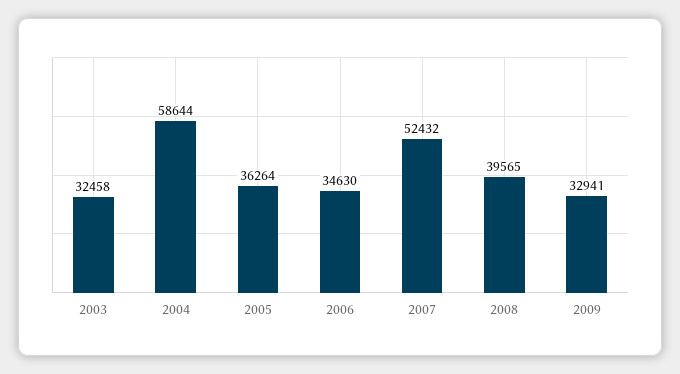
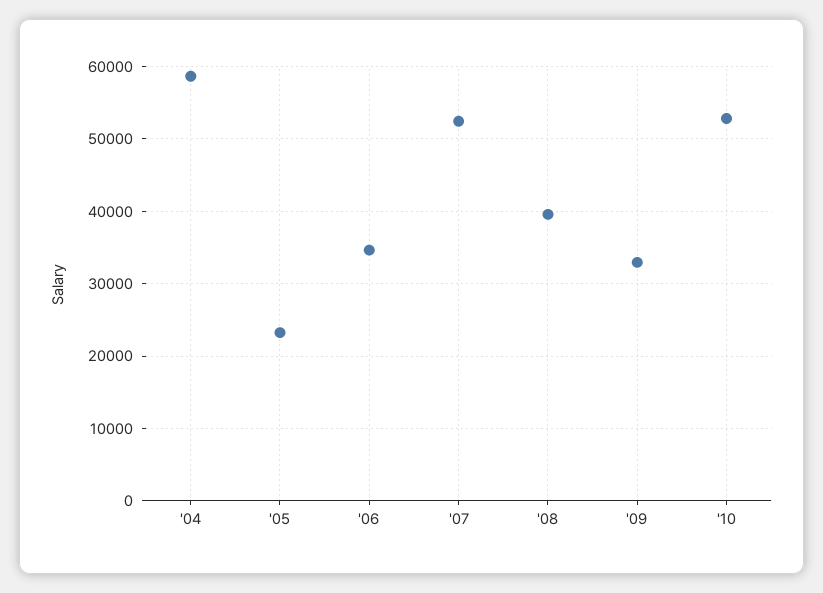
2003: 32458 -> none
2005: 36264 -> 23000
'10: none -> 53000

